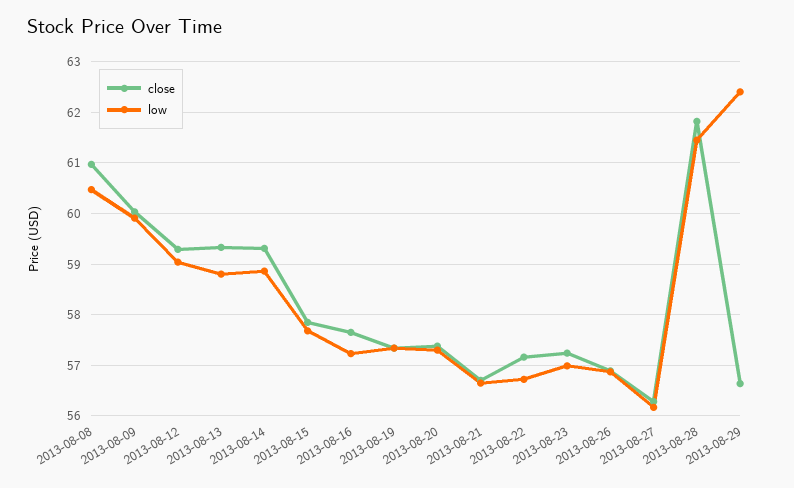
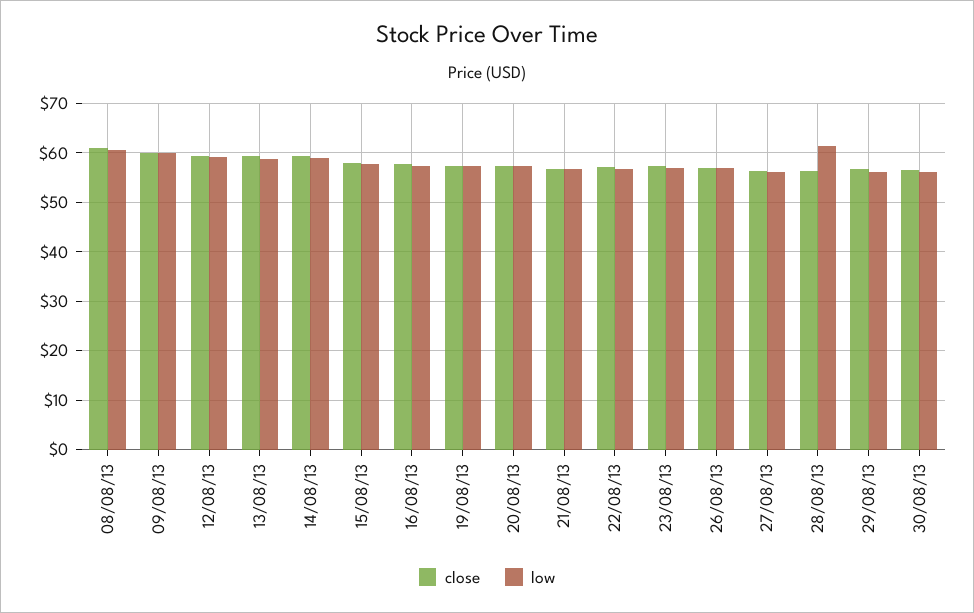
close, 2013-08-28: 61.8 -> 56
low, 2013-08-29: 62.4 -> 56
close, 30/08/13: none -> 56
low, 30/08/13: none -> 56

